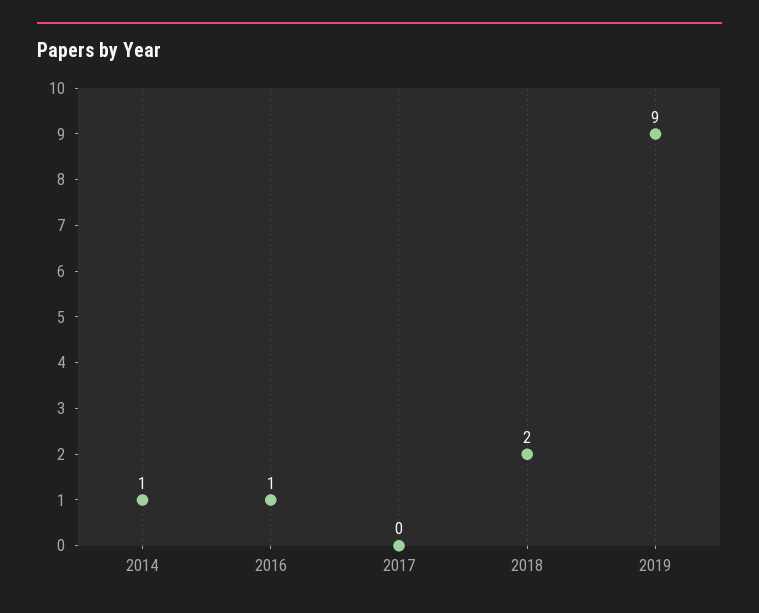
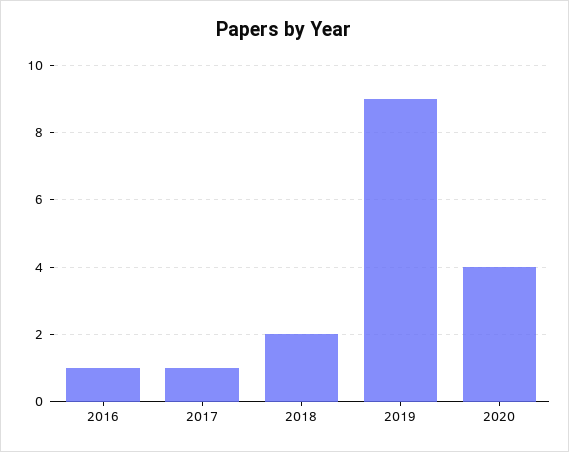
2014: 1 -> none
2017: 0 -> 1
2020: none -> 4

